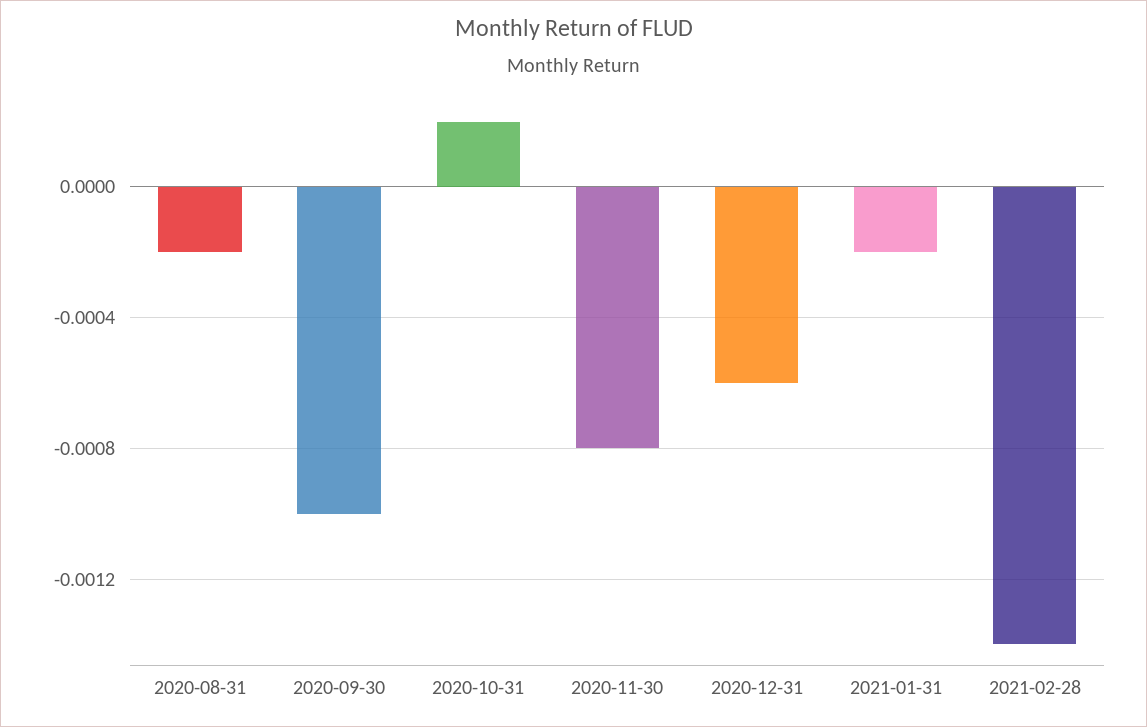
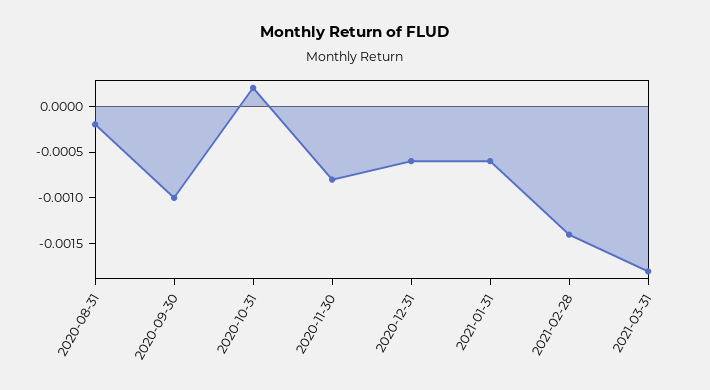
2021-01-31: -0.0002 -> -0.0006
2021-03-31: none -> -0.0018

